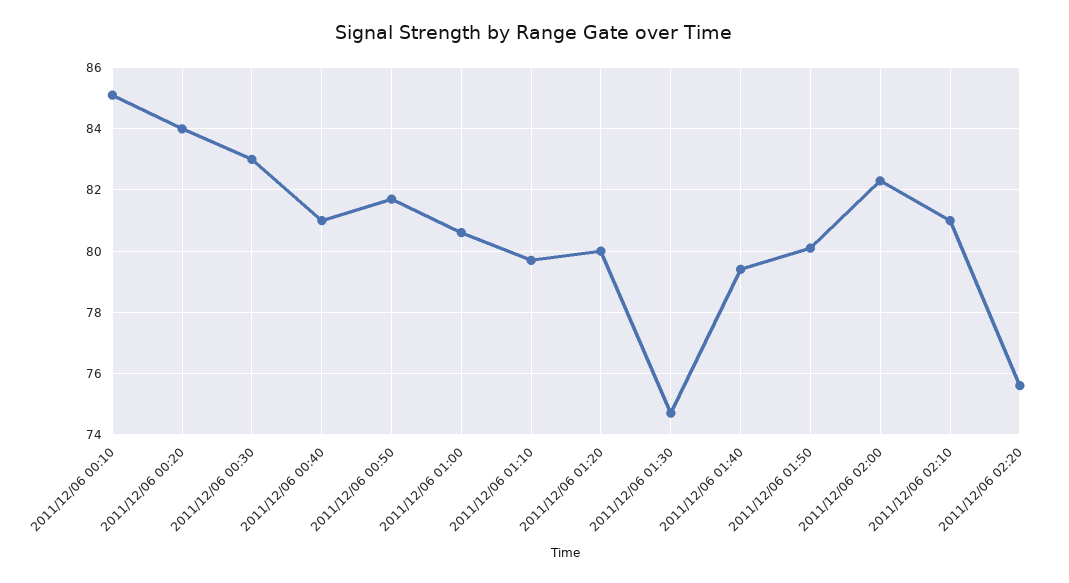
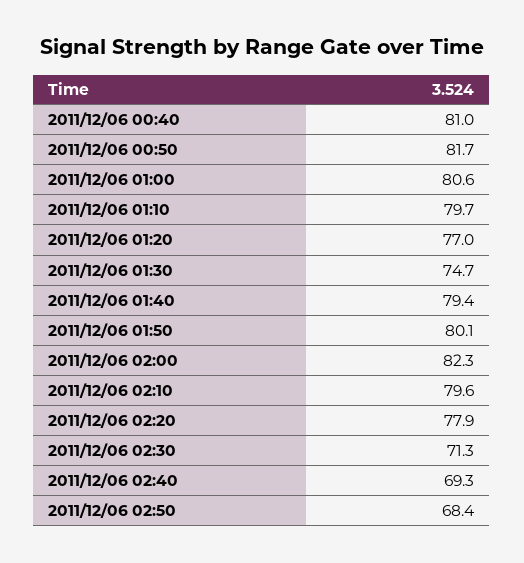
2011/12/06 00:10: 85 -> none
2011/12/06 00:20: 84 -> none
2011/12/06 00:30: 83 -> none
2011/12/06 01:20: 80 -> 77
2011/12/06 02:10: 81 -> 79.6
2011/12/06 02:20: 75.5 -> 77.9
2011/12/06 02:30: none -> 71.3
2011/12/06 02:40: none -> 69.3
2011/12/06 02:50: none -> 68.4

